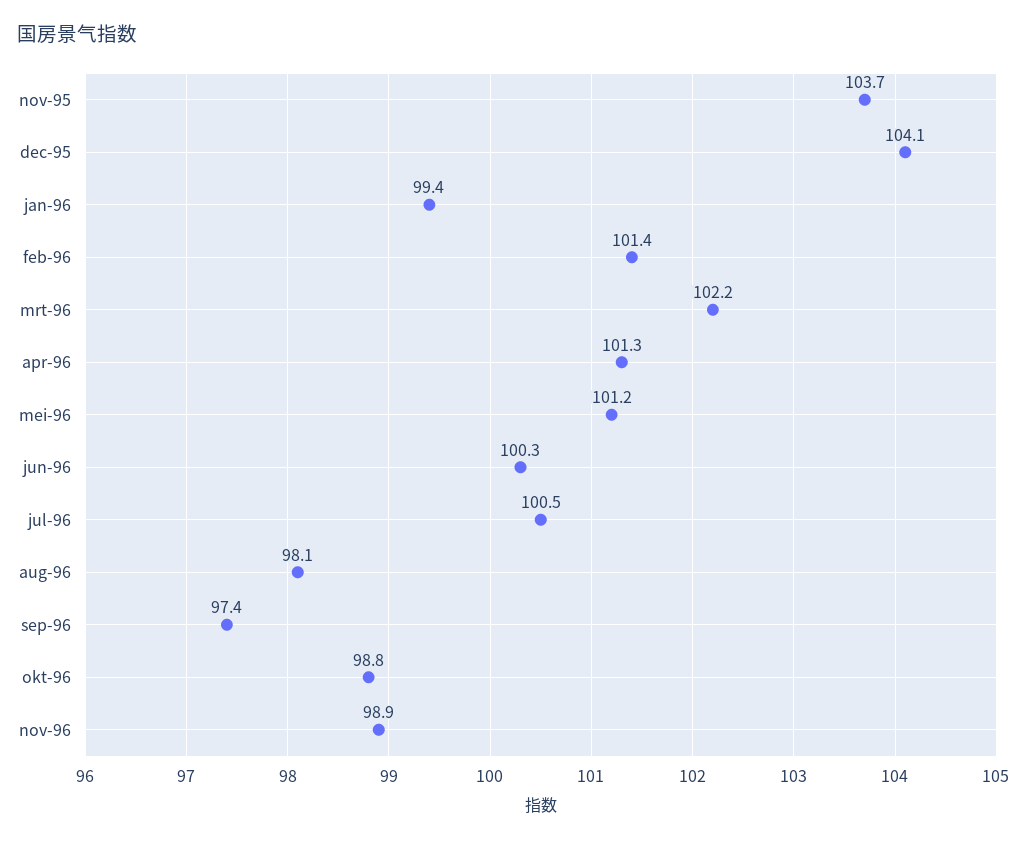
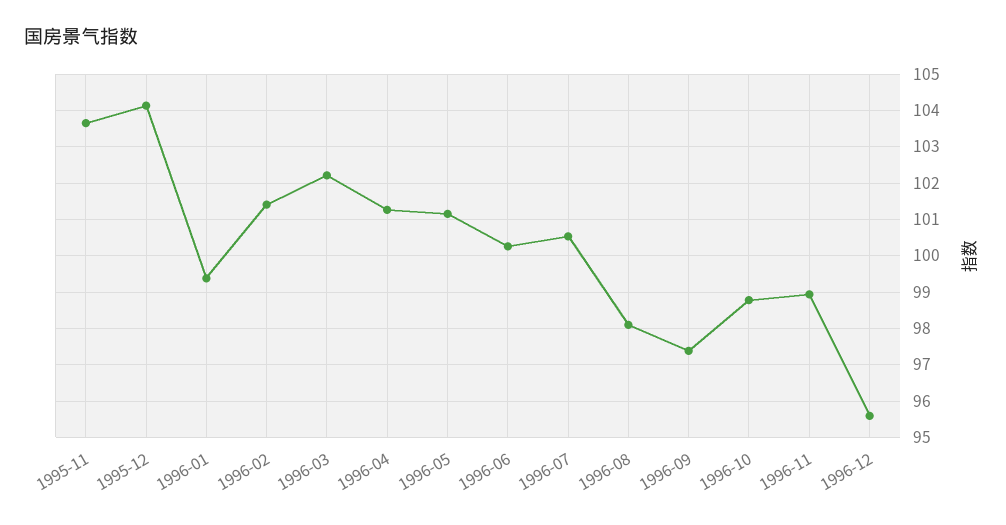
1996-12: none -> 95.6

